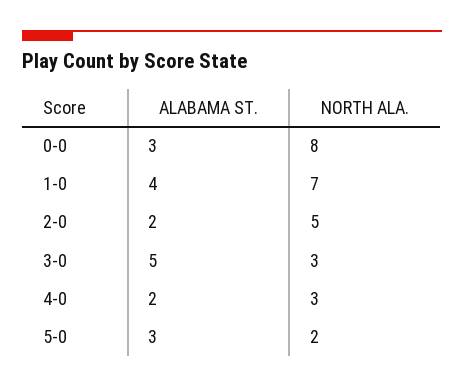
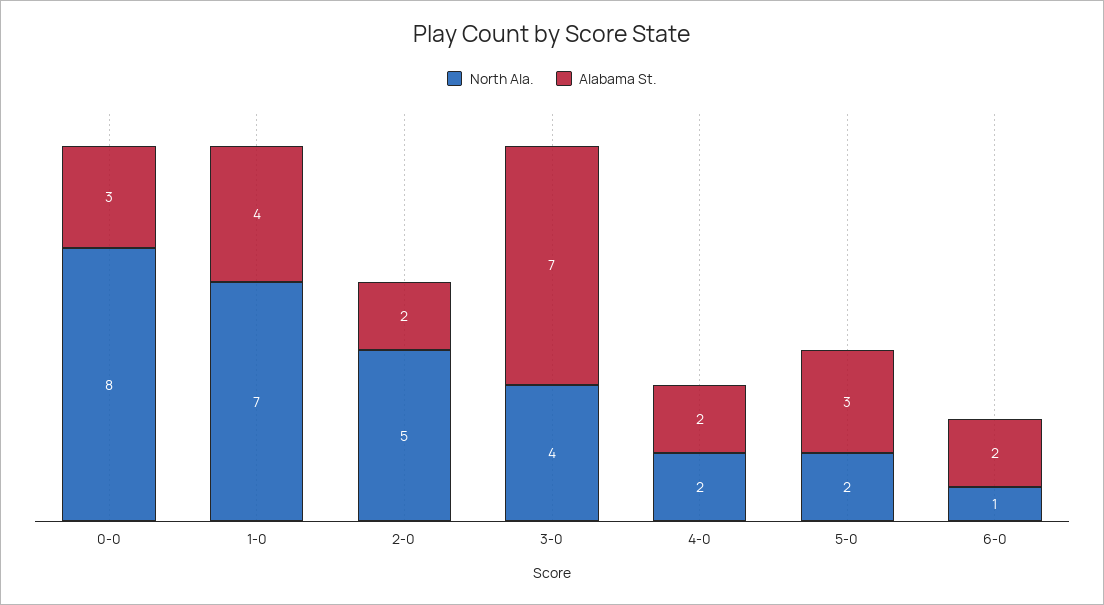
ALABAMA ST., 3-0: 5 -> 7
NORTH ALA., 3-0: 3 -> 4
NORTH ALA., 4-0: 3 -> 2
NORTH ALA., 6-0: none -> 1
ALABAMA ST., 6-0: none -> 2

